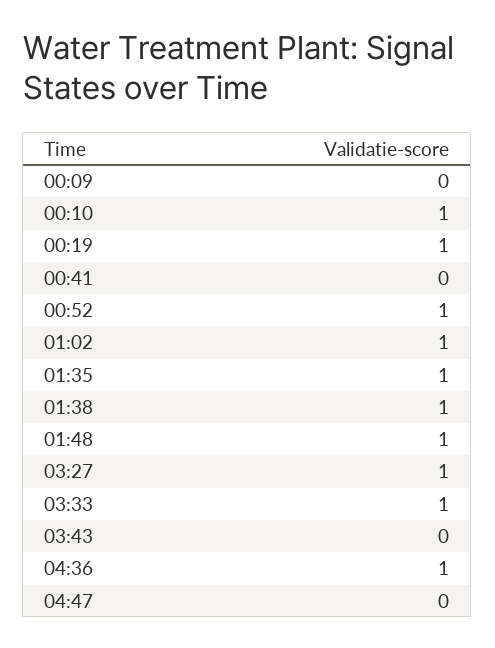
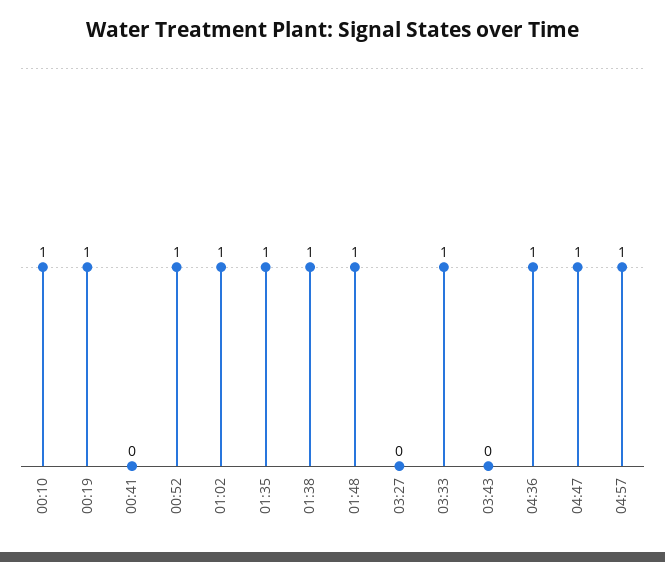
00:09: 0 -> none
03:27: 1 -> 0
04:47: 0 -> 1
04:57: none -> 1

